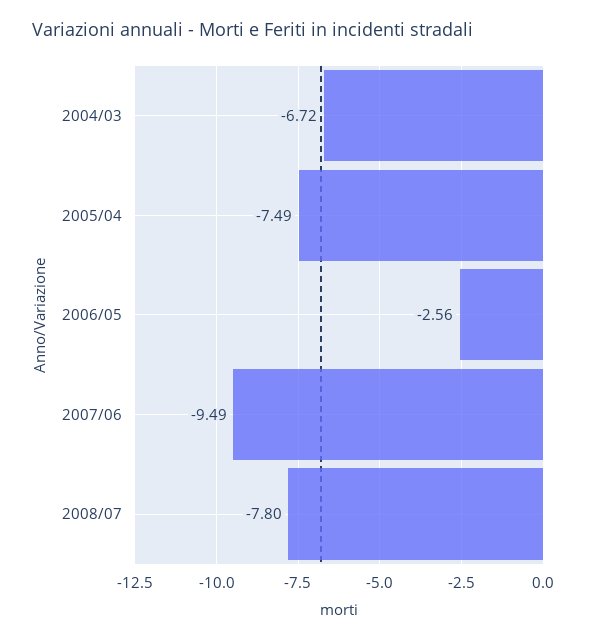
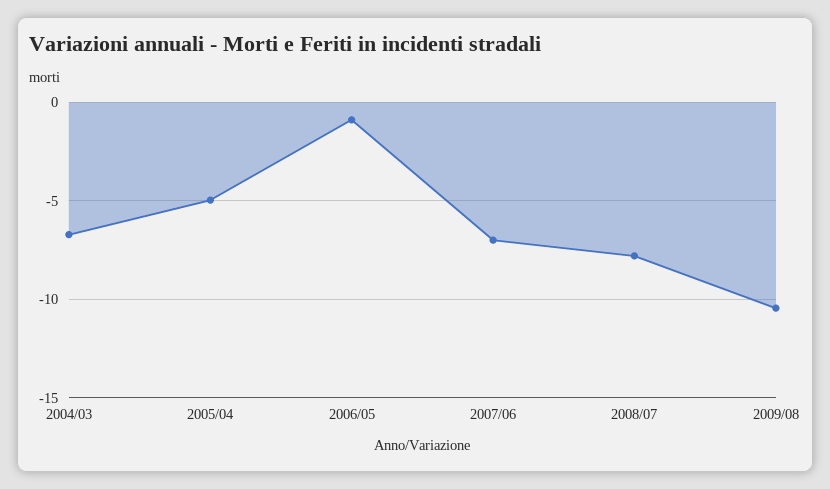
2005/04: -7.49 -> -5
2006/05: -2.56 -> -1
2007/06: -9.49 -> -7
2009/08: none -> -10.5

